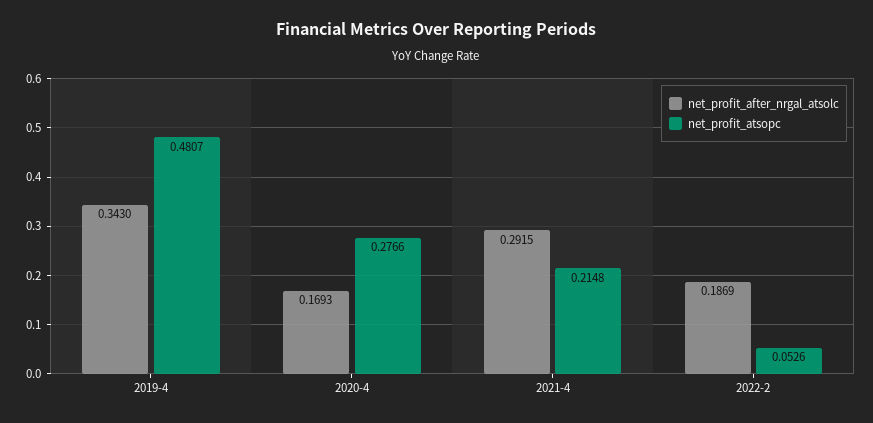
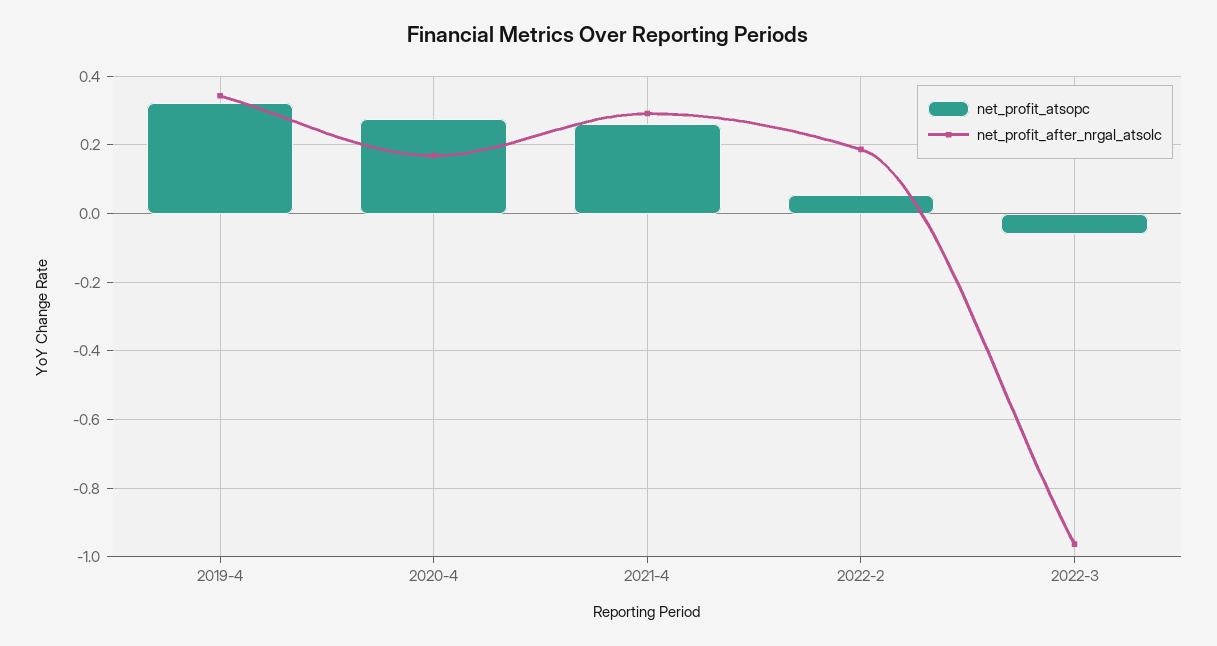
net_profit_atsopc, 2019-4: 0.4807 -> 0.32
net_profit_atsopc, 2021-4: 0.2148 -> 0.26
net_profit_atsopc, 2022-3: none -> -0.06
net_profit_after_nrgal_atsolc, 2022-3: none -> -0.96

